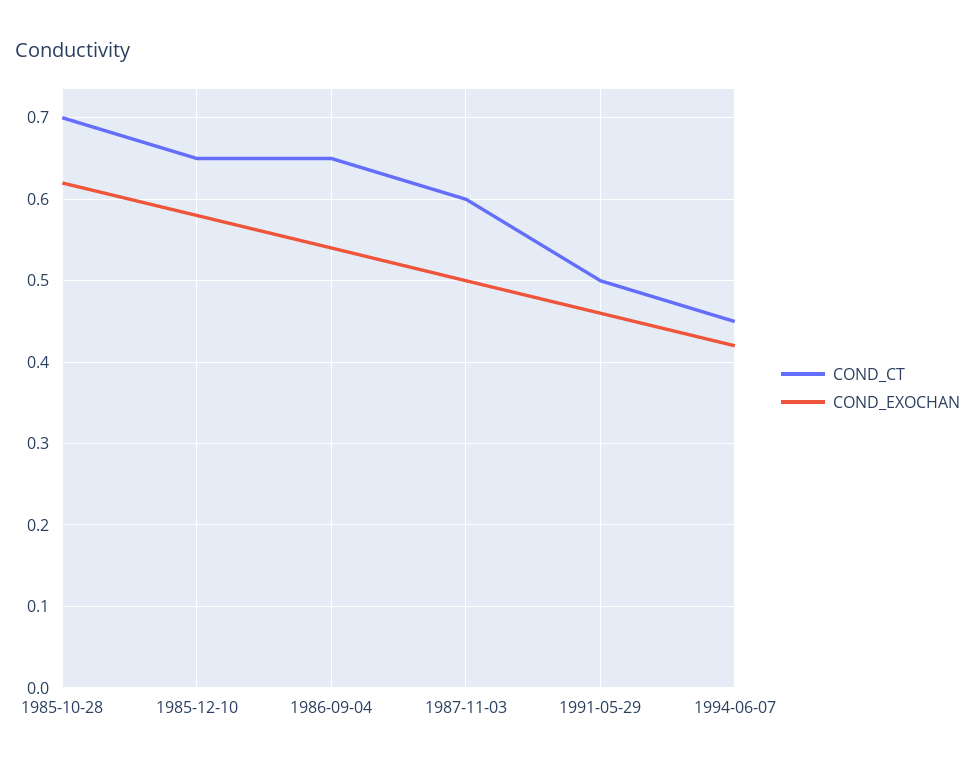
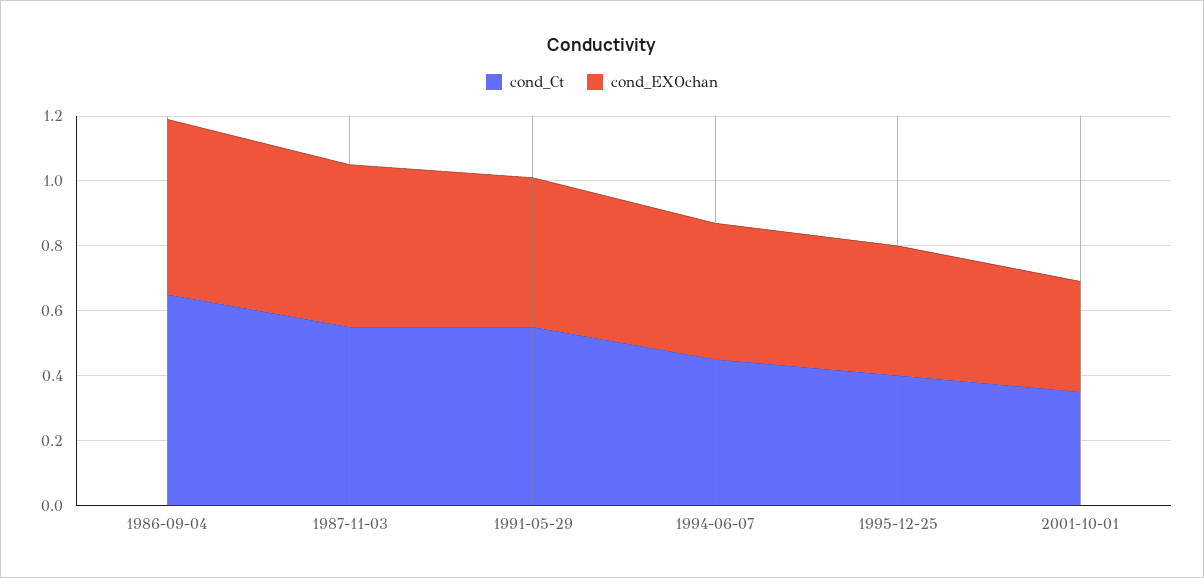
COND_CT, 1985-10-28: 0.7 -> none
COND_EXOCHAN, 1985-10-28: 0.62 -> none
COND_CT, 1985-12-10: 0.65 -> none
COND_EXOCHAN, 1985-12-10: 0.58 -> none
COND_CT, 1987-11-03: 0.6 -> 0.55
COND_CT, 1991-05-29: 0.5 -> 0.55
COND_CT, 1995-12-25: none -> 0.4
COND_EXOCHAN, 1995-12-25: none -> 0.4
COND_CT, 2001-10-01: none -> 0.35
COND_EXOCHAN, 2001-10-01: none -> 0.35

